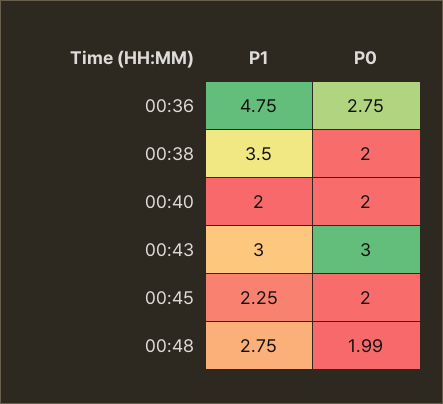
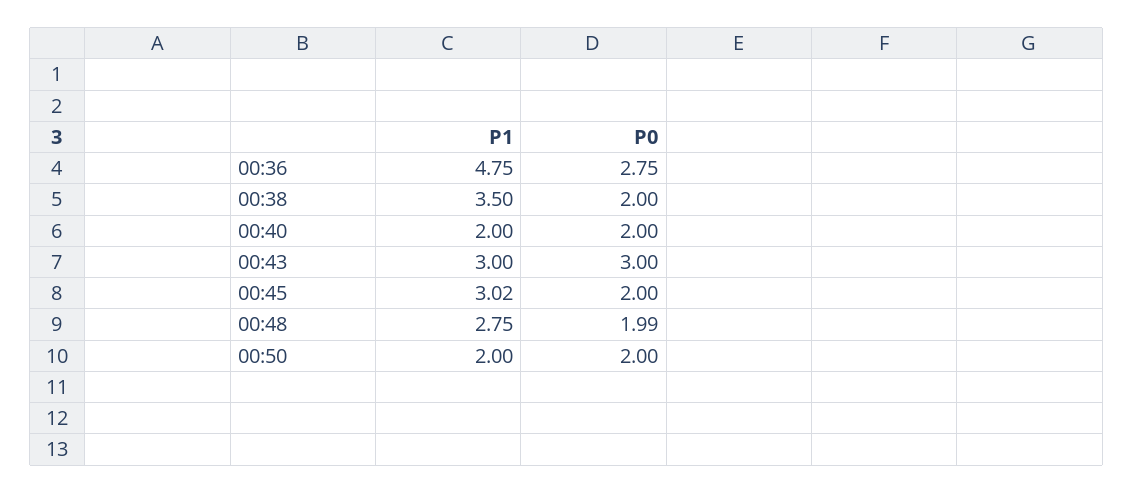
P1, 00:45: 2.25 -> 3.02
P1, 00:50: none -> 2
P0, 00:50: none -> 2

